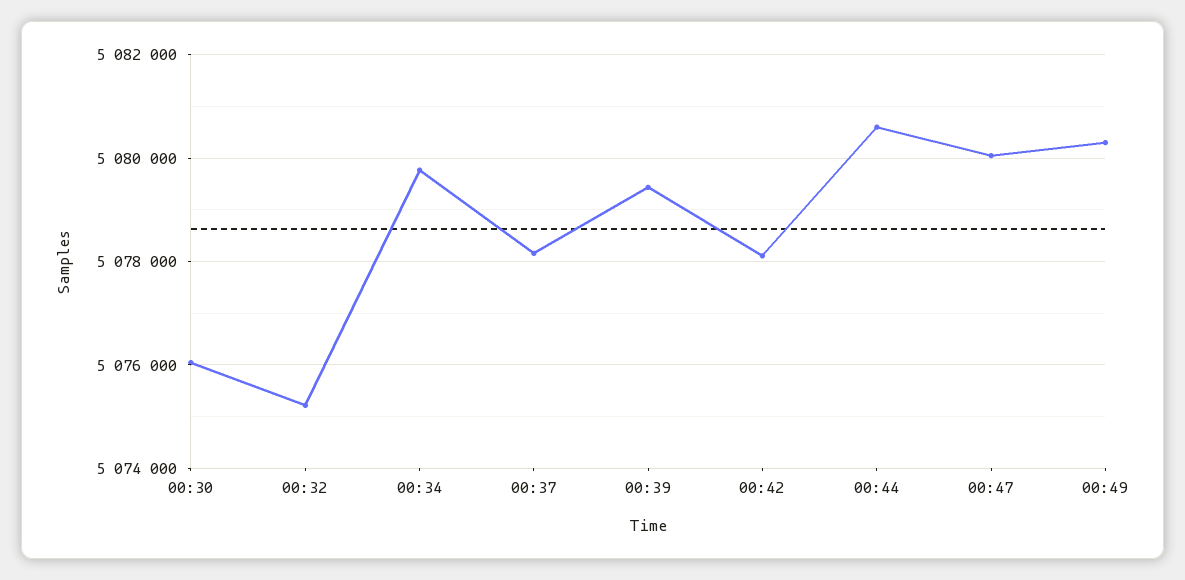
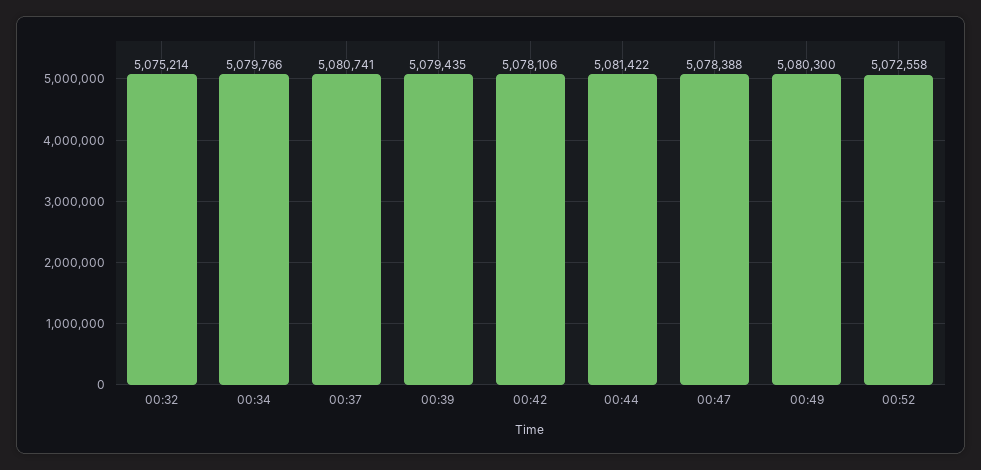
00:30: 5076000 -> none
00:37: 5078200 -> 5080741
00:44: 5080600 -> 5081422
00:47: 5080000 -> 5078388
00:52: none -> 5072558

